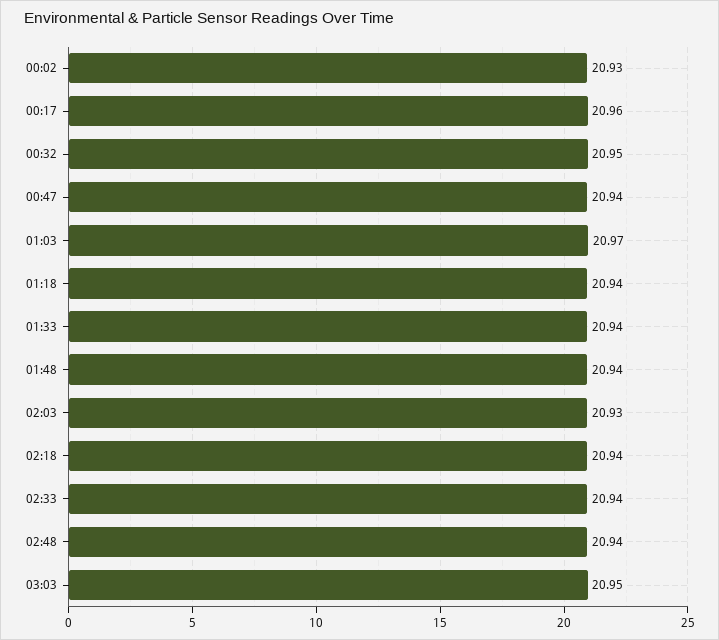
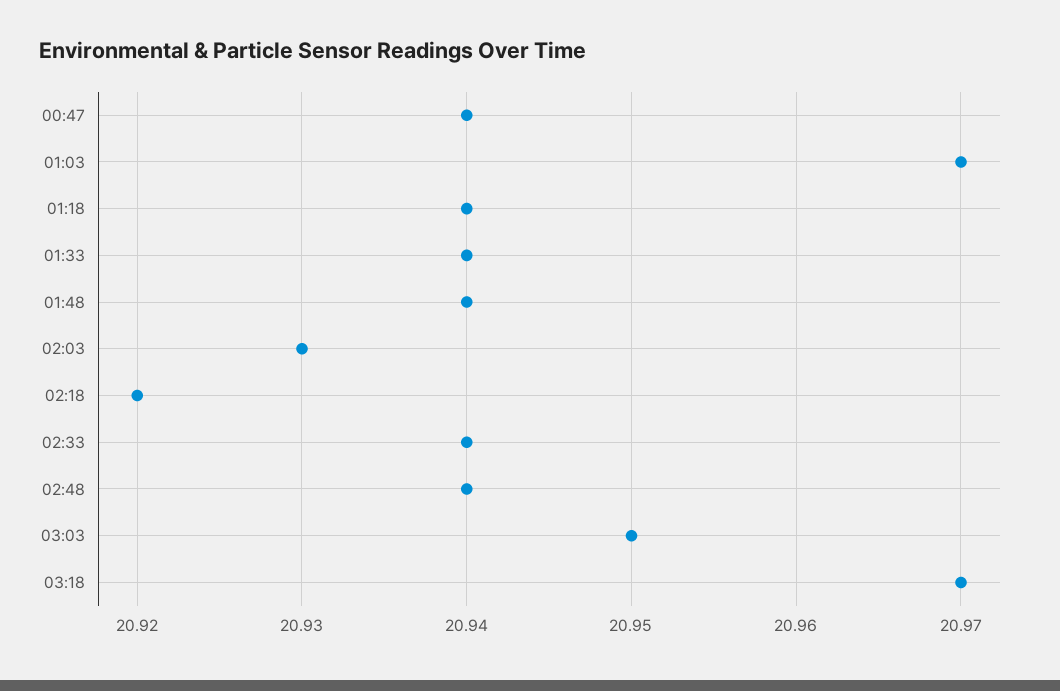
00:02: 20.93 -> none
00:17: 20.96 -> none
00:32: 20.95 -> none
02:18: 20.94 -> 20.92
03:18: none -> 20.97

